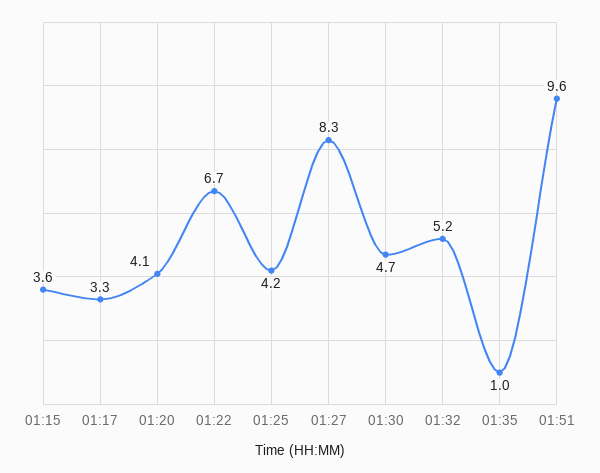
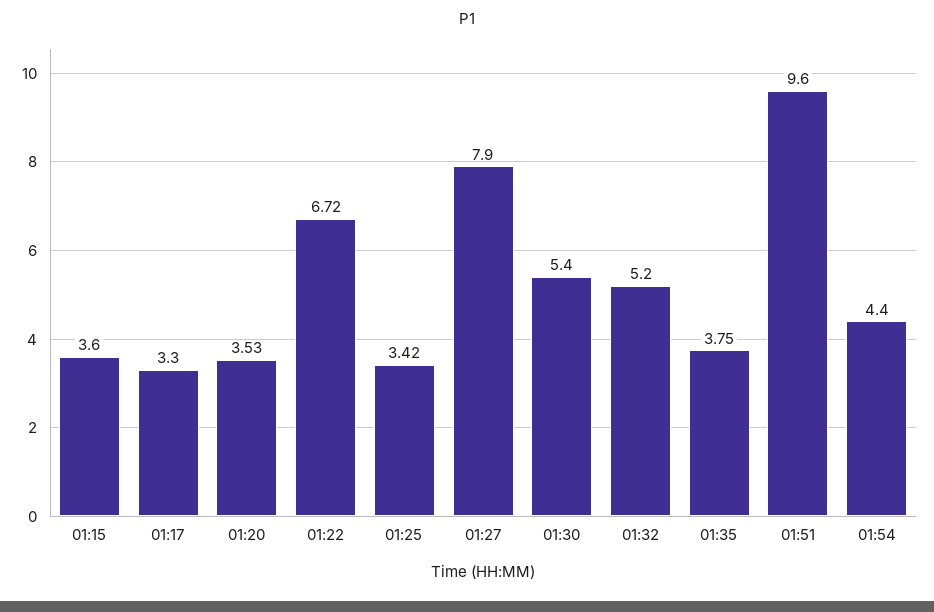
01:20: 4.1 -> 3.53
01:25: 4.2 -> 3.42
01:27: 8.3 -> 7.9
01:30: 4.7 -> 5.4
01:35: 1 -> 3.75
01:54: none -> 4.4

